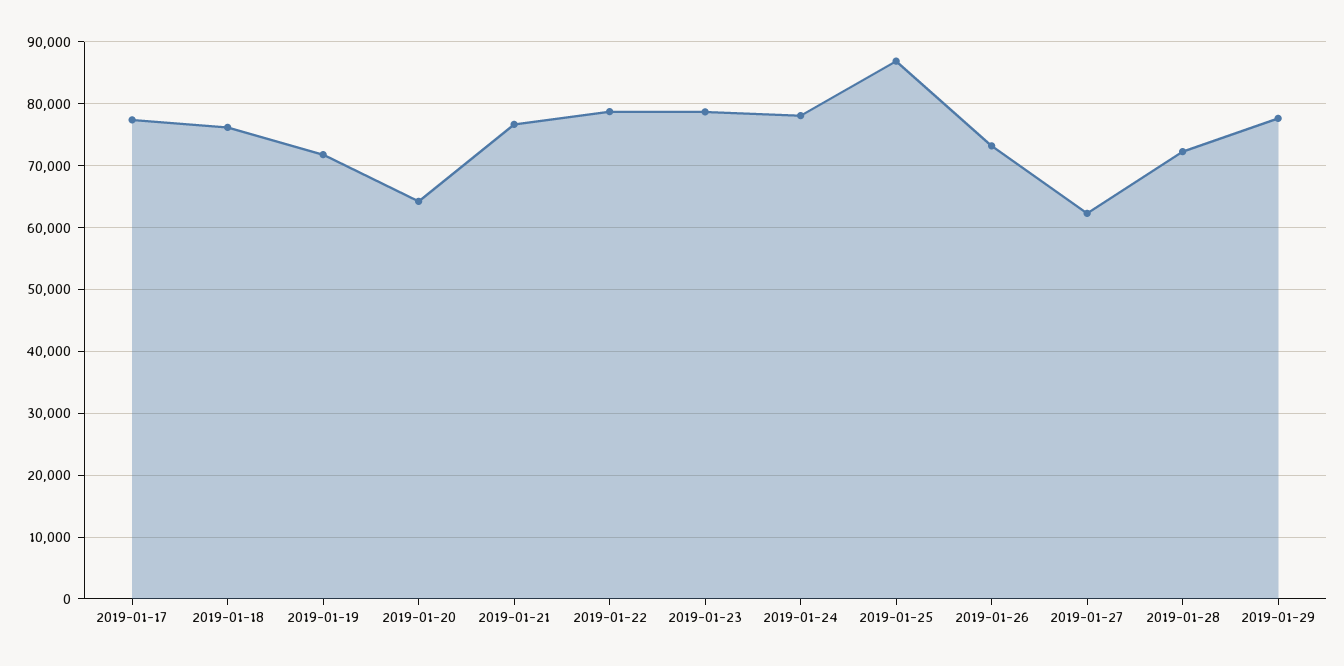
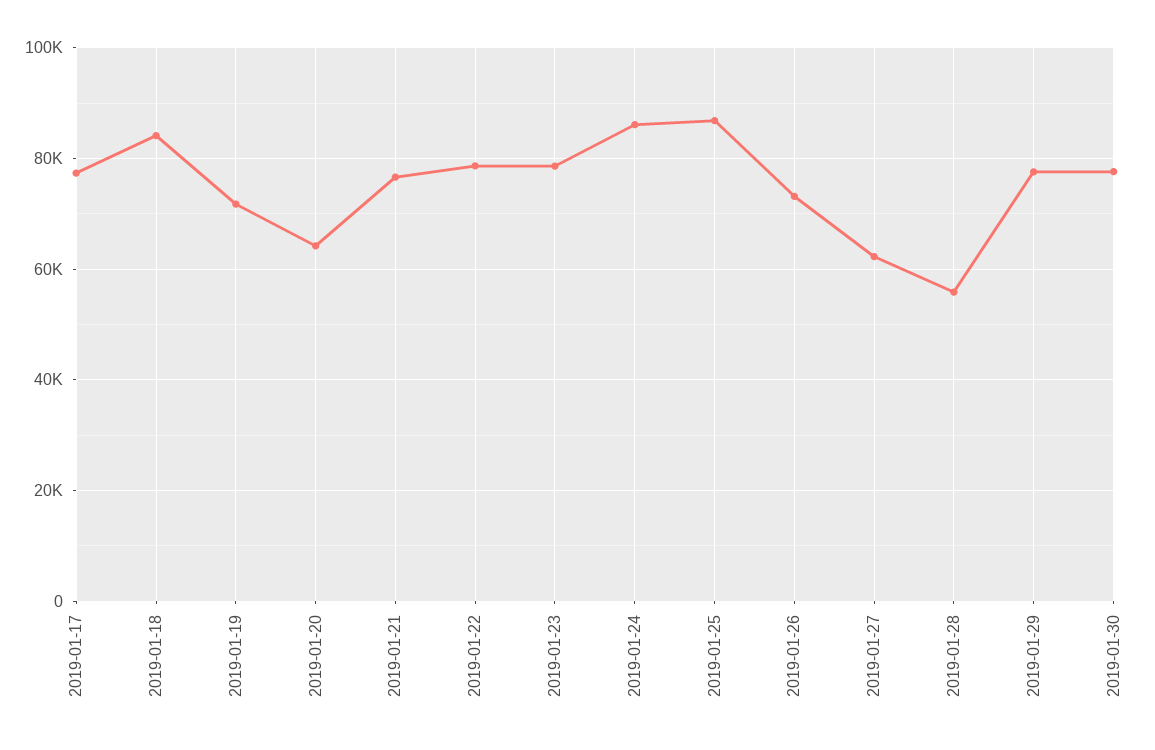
2019-01-18: 76000 -> 84000
2019-01-24: 78000 -> 86000
2019-01-28: 72000 -> 56000
2019-01-30: none -> 78000

